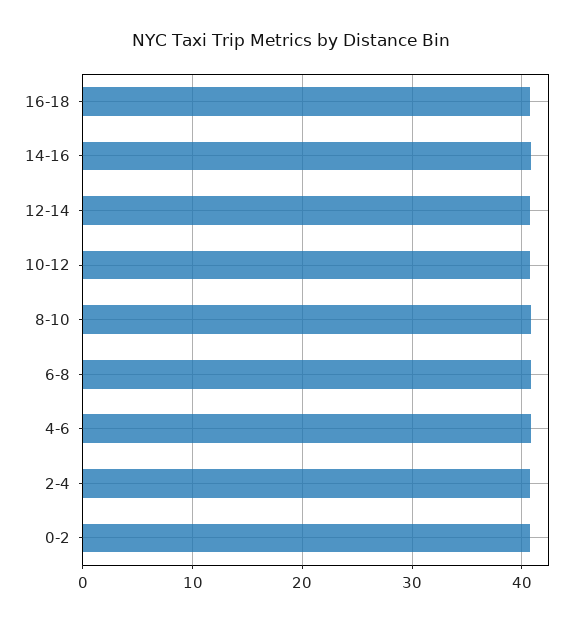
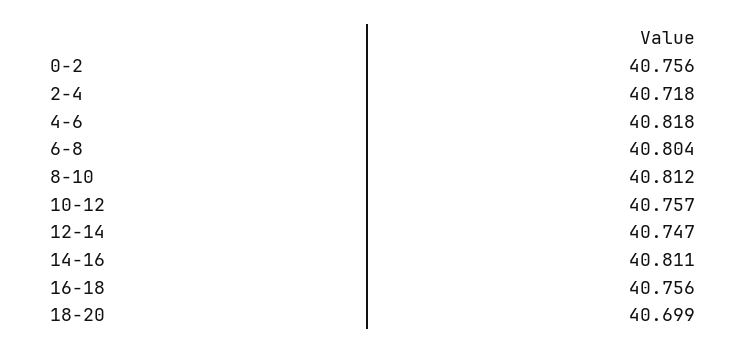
18-20: none -> 40.699

